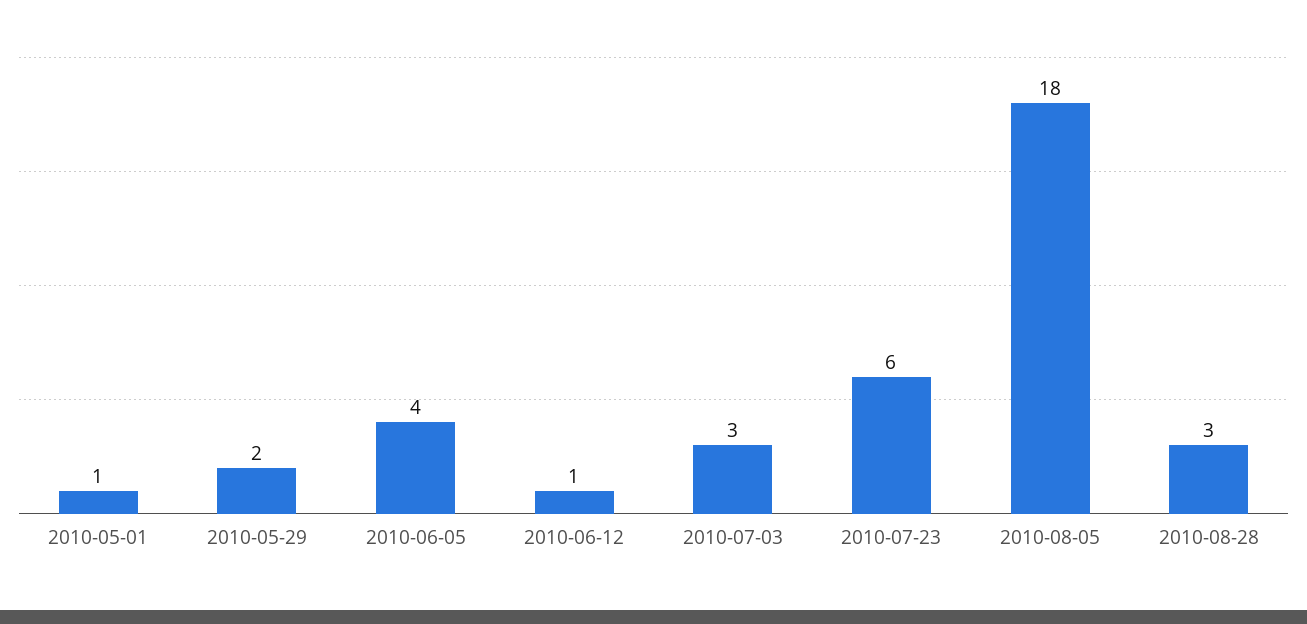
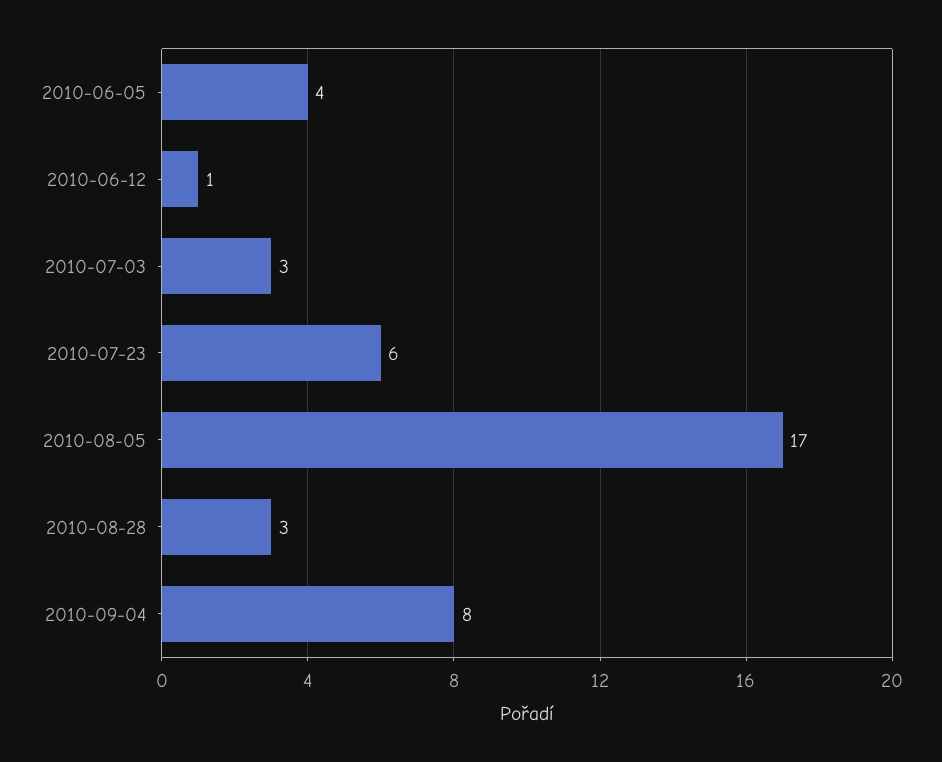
2010-05-01: 1 -> none
2010-05-29: 2 -> none
2010-08-05: 18 -> 17
2010-09-04: none -> 8

